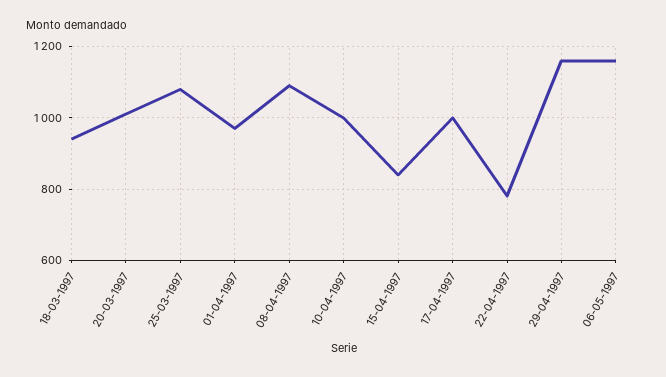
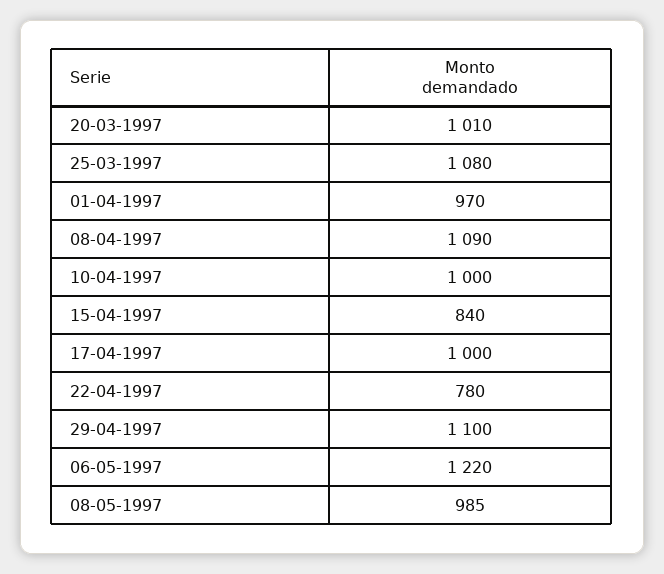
18-03-1997: 940 -> none
29-04-1997: 1160 -> 1100
06-05-1997: 1160 -> 1220
08-05-1997: none -> 985

